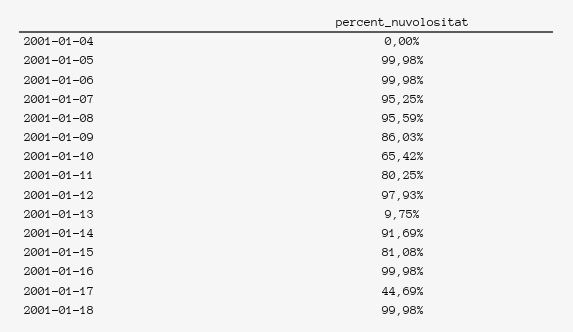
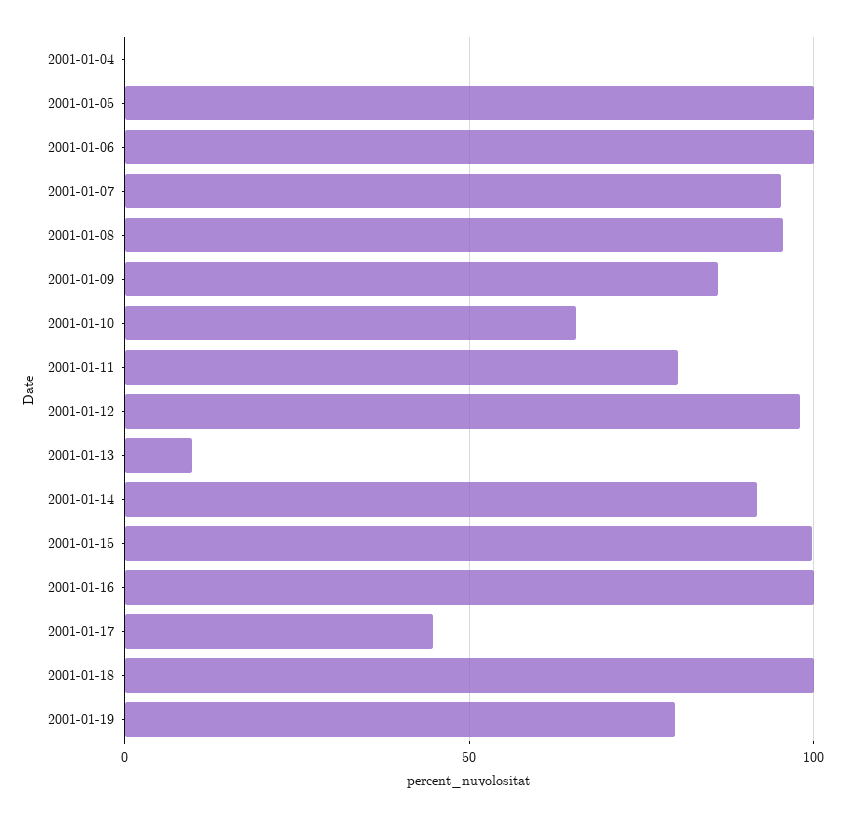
2001-01-15: 81.08 -> 100
2001-01-19: none -> 80

